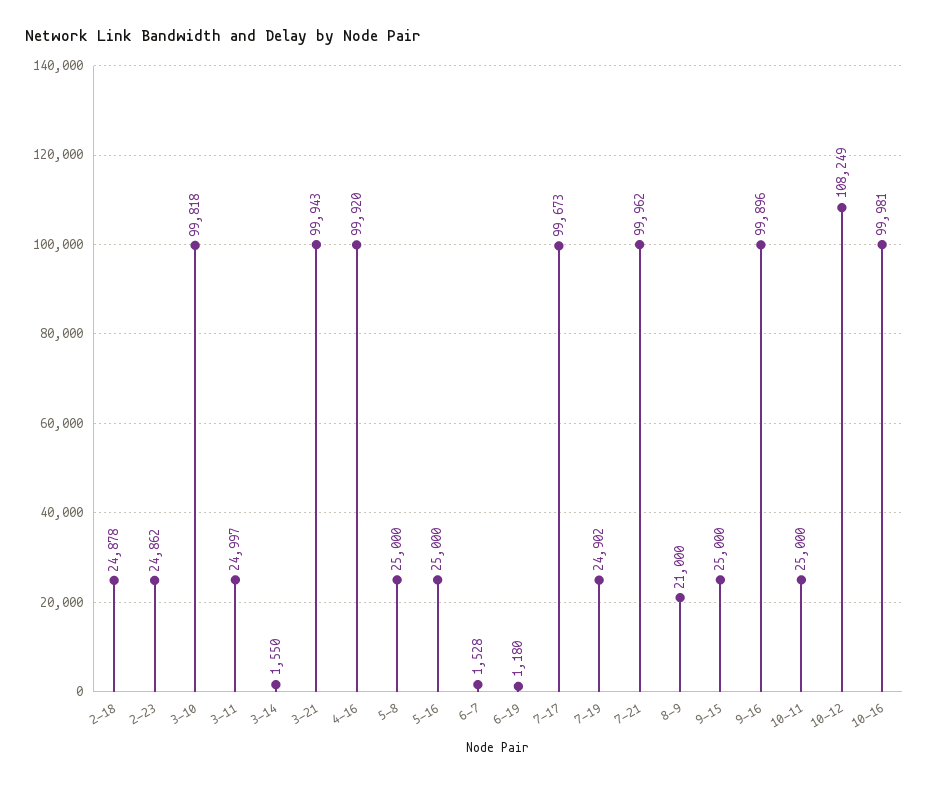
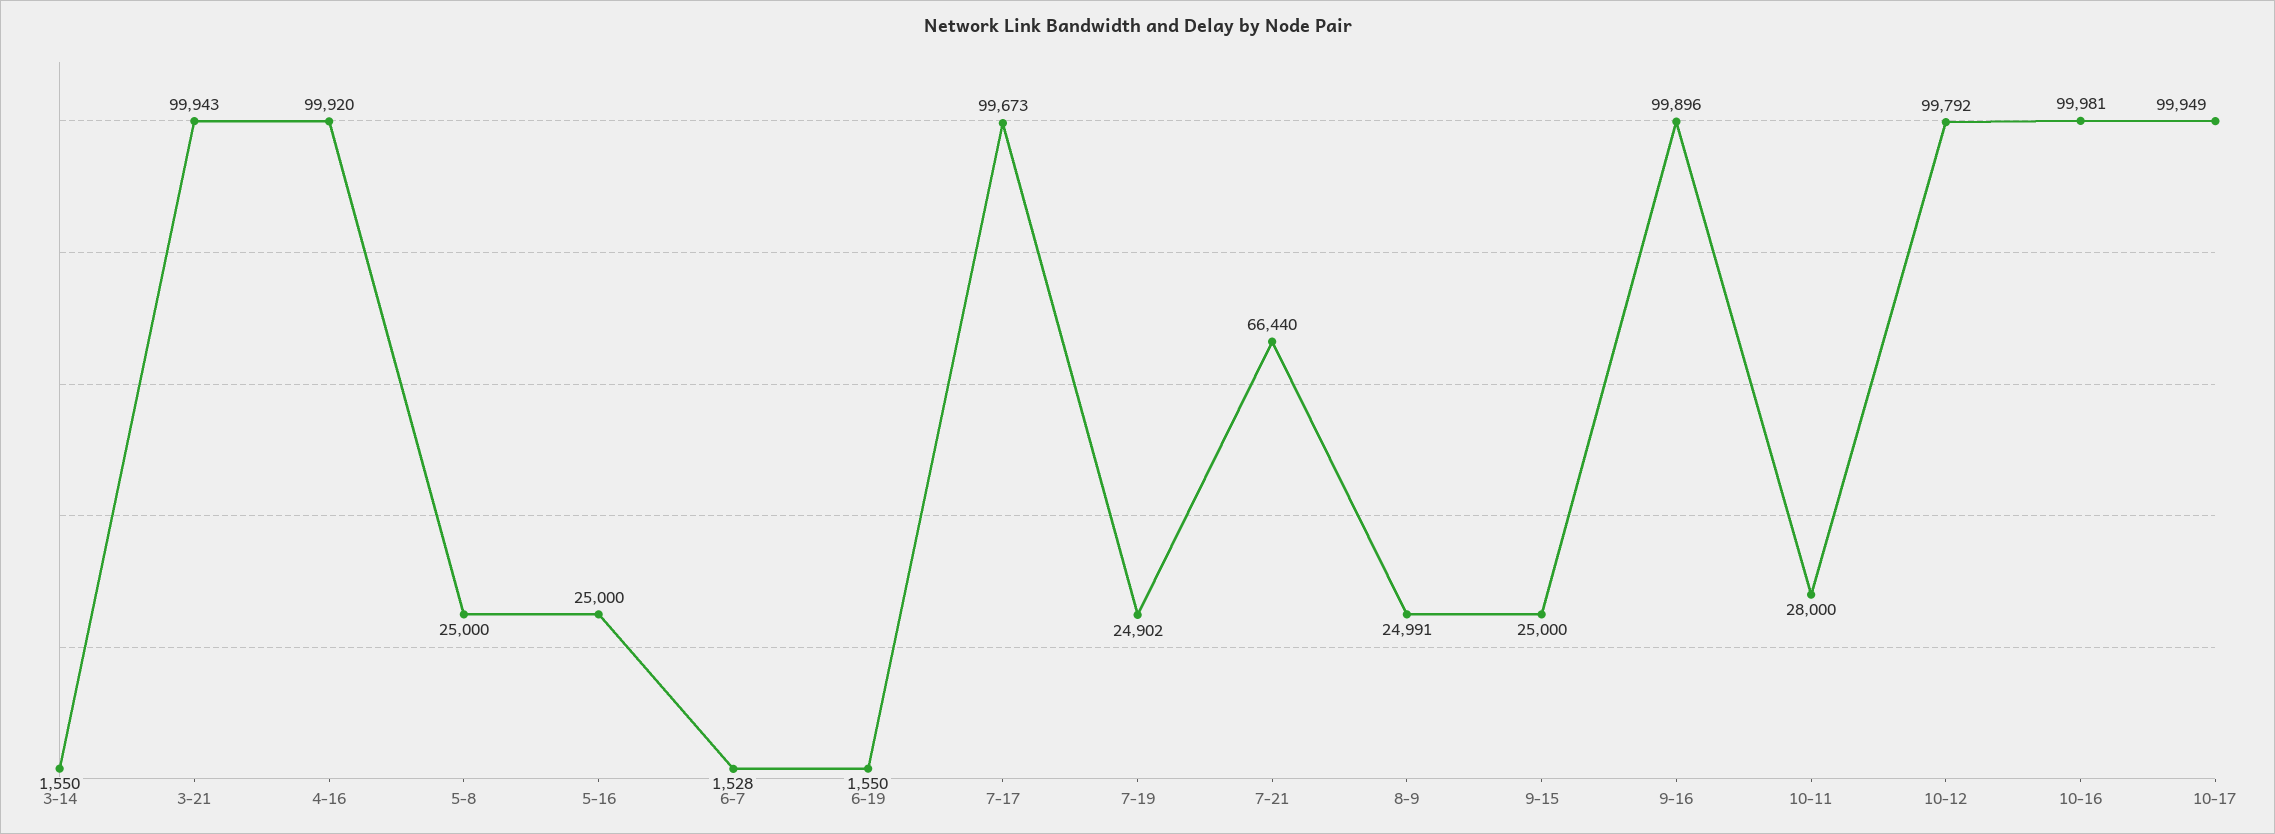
2-18: 24878 -> none
2-23: 24862 -> none
3-10: 99818 -> none
3-11: 24997 -> none
6-19: 1180 -> 1550
7-21: 99962 -> 66440
8-9: 21000 -> 24991
10-11: 25000 -> 28000
10-12: 108249 -> 99792
10-17: none -> 99949

